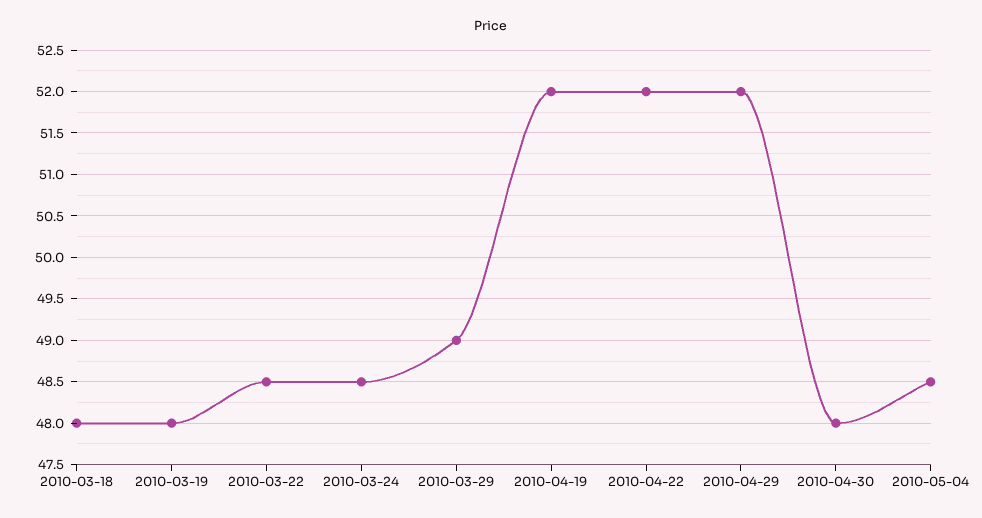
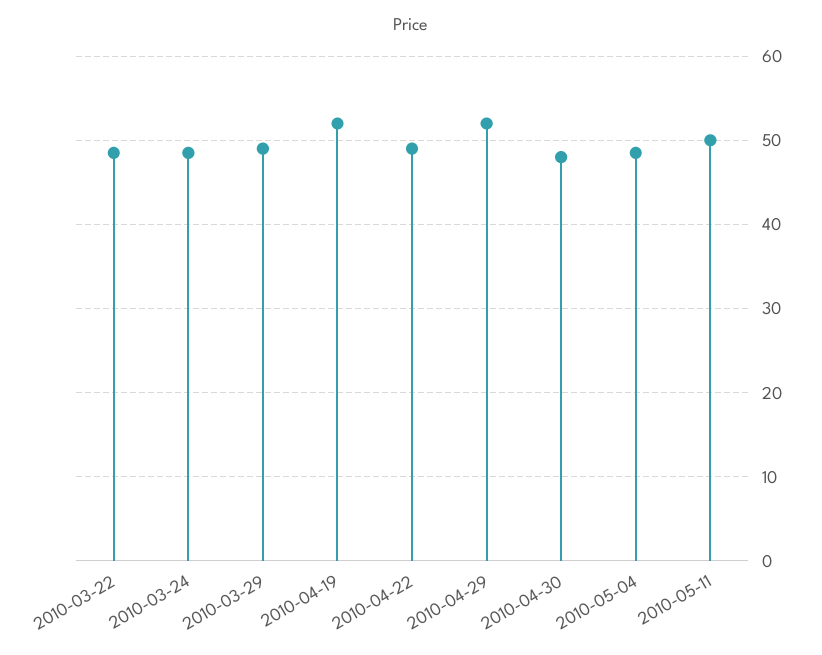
2010-03-18: 48 -> none
2010-03-19: 48 -> none
2010-04-22: 52 -> 49
2010-05-11: none -> 50

